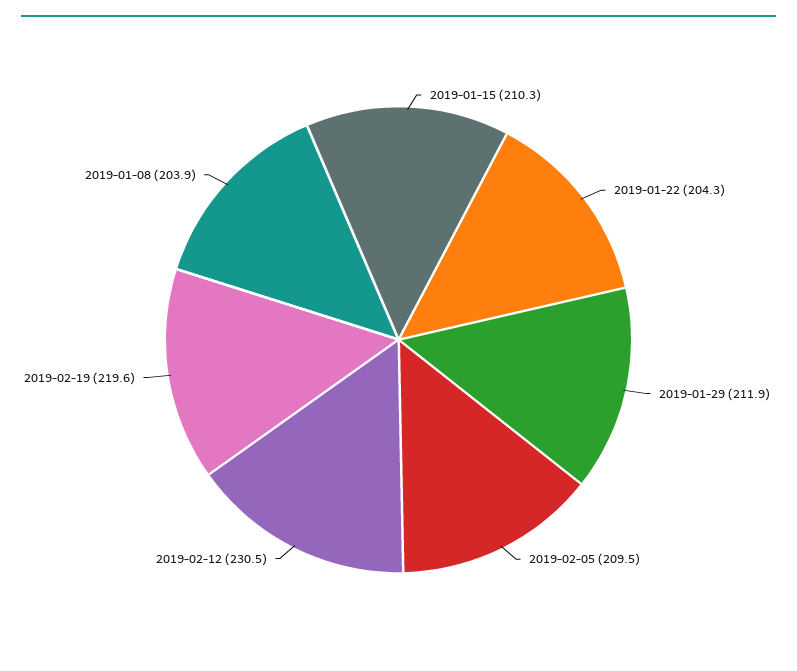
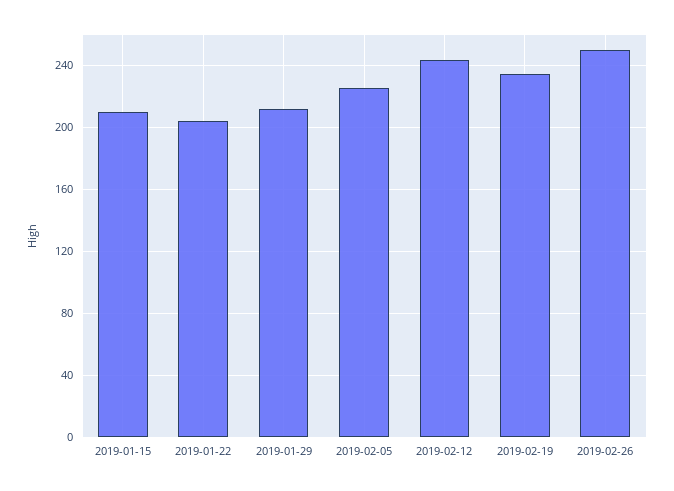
2019-02-05: 209.5 -> 225
2019-02-12: 230.5 -> 245
2019-02-19: 219.6 -> 235
2019-01-08: 203.9 -> none
2019-02-26: none -> 250

